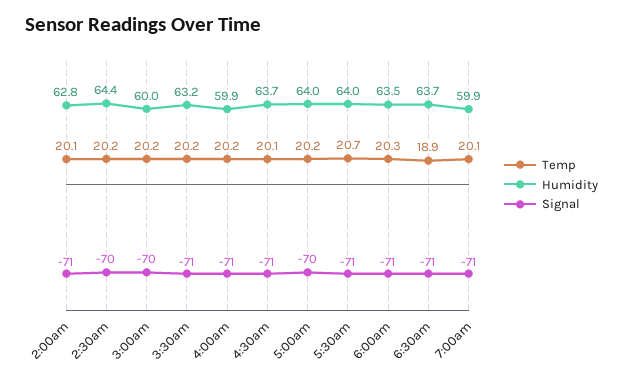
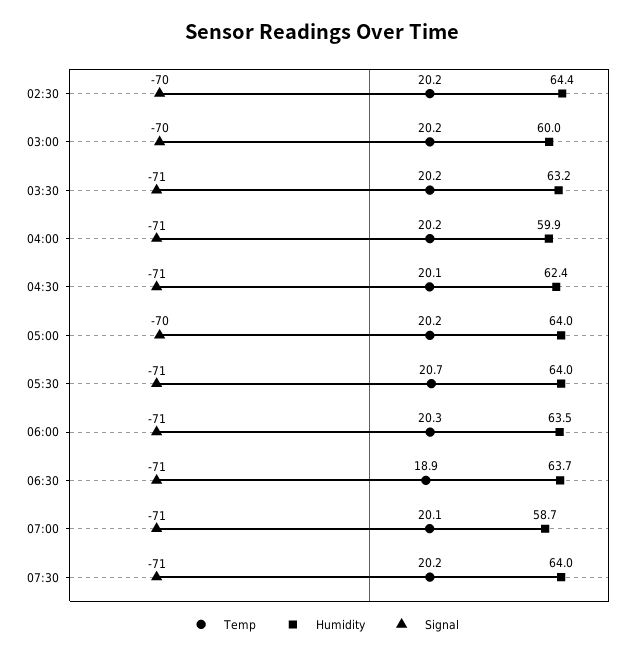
Temp, 2:00am: 20.1 -> none
Humidity, 2:00am: 62.8 -> none
Signal, 2:00am: -71 -> none
Humidity, 4:30am: 63.7 -> 62.4
Humidity, 7:00am: 59.9 -> 58.7
Temp, 07:30: none -> 20.2
Humidity, 07:30: none -> 64
Signal, 07:30: none -> -71

